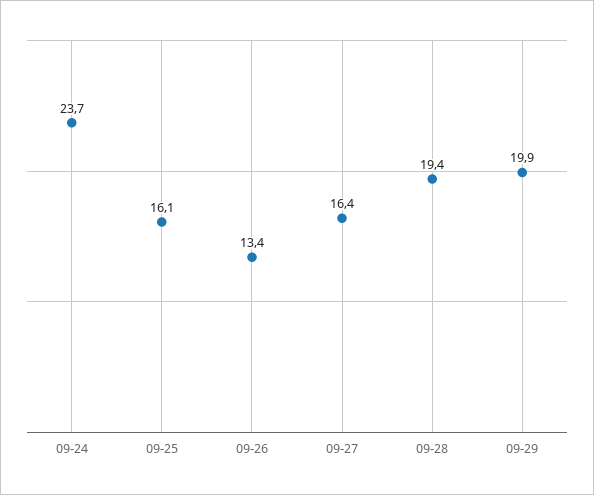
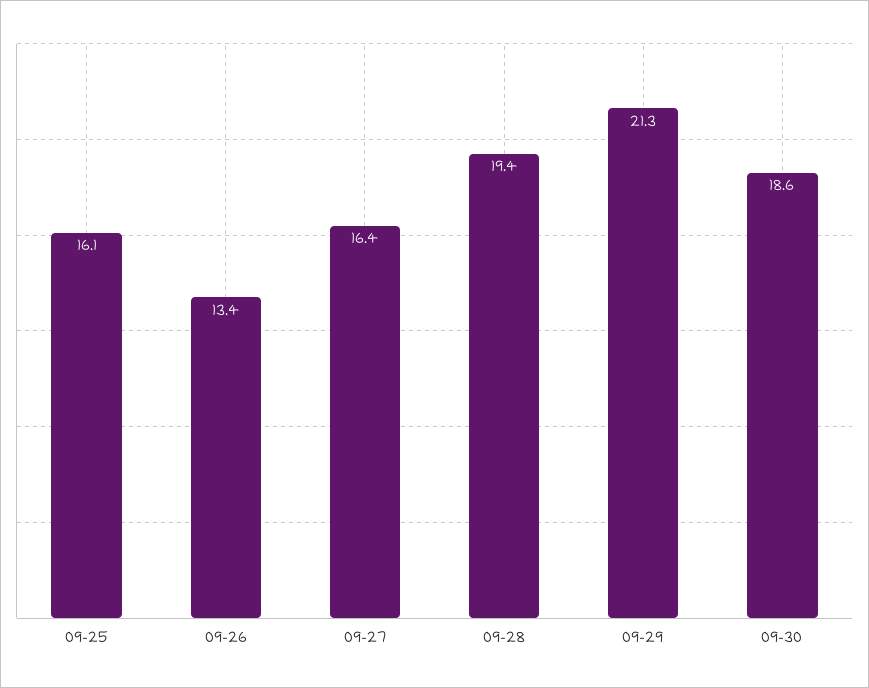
09-24: 23.7 -> none
09-29: 19.9 -> 21.3
09-30: none -> 18.6

